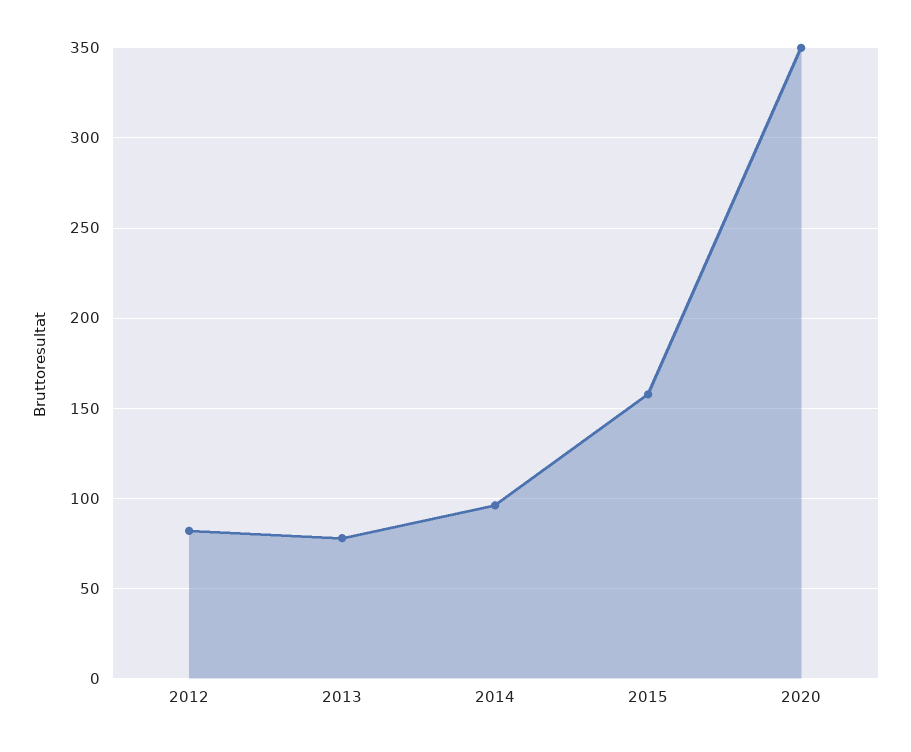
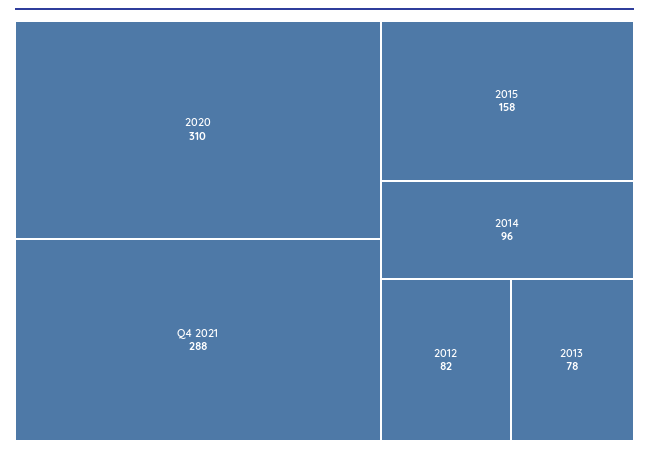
2020: 350 -> 310
Q4 2021: none -> 288

